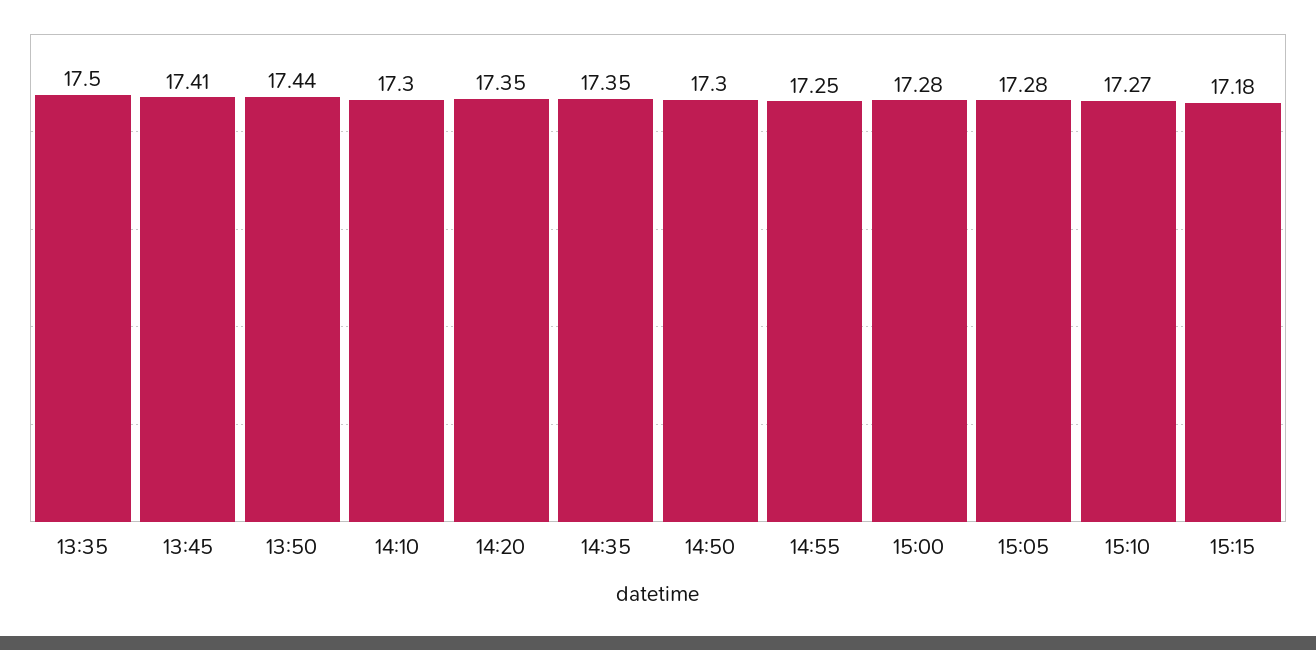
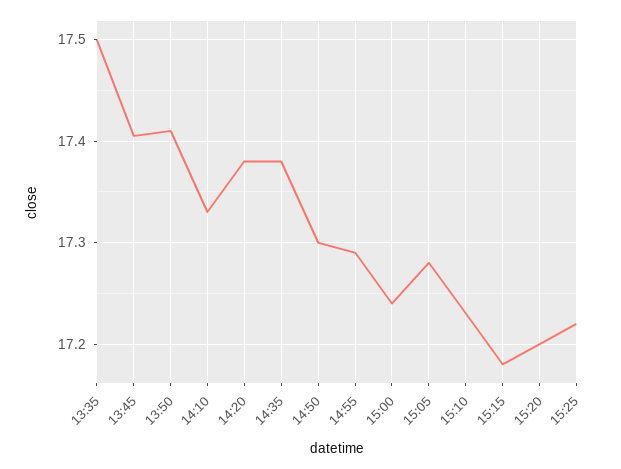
13:50: 17.44 -> 17.41
14:10: 17.3 -> 17.33
14:20: 17.35 -> 17.38
14:35: 17.35 -> 17.38
14:55: 17.25 -> 17.29
15:00: 17.28 -> 17.24
15:10: 17.27 -> 17.23
15:20: none -> 17.2
15:25: none -> 17.22

